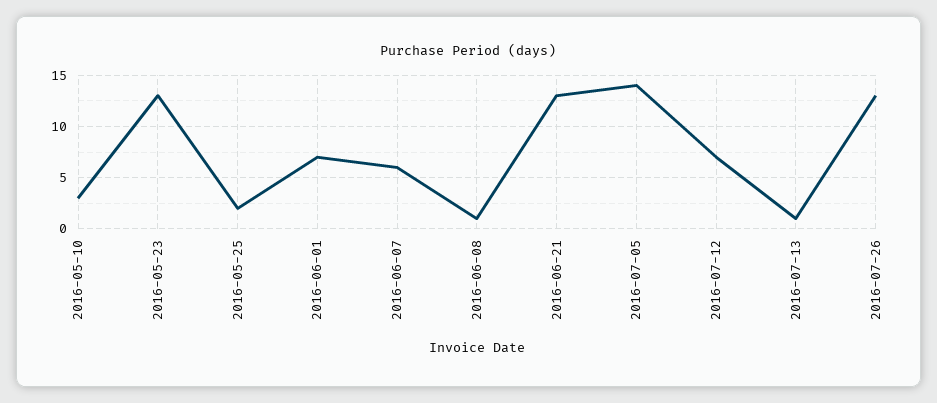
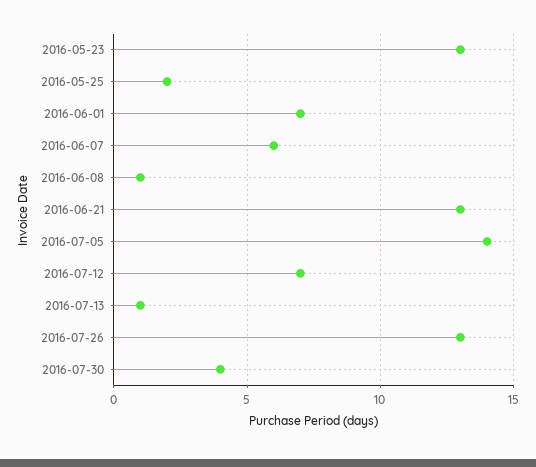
2016-05-10: 3 -> none
2016-07-30: none -> 4

